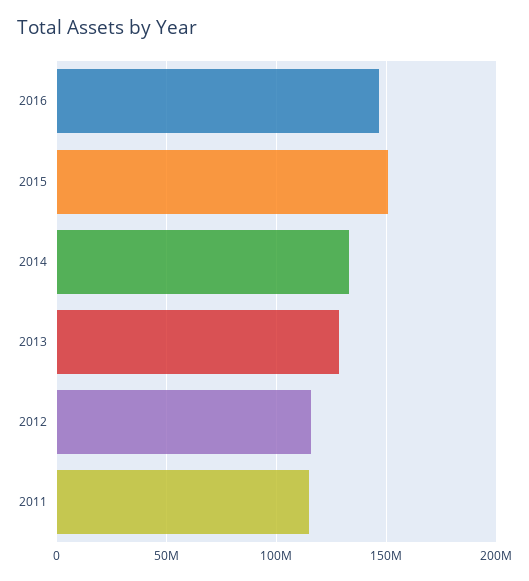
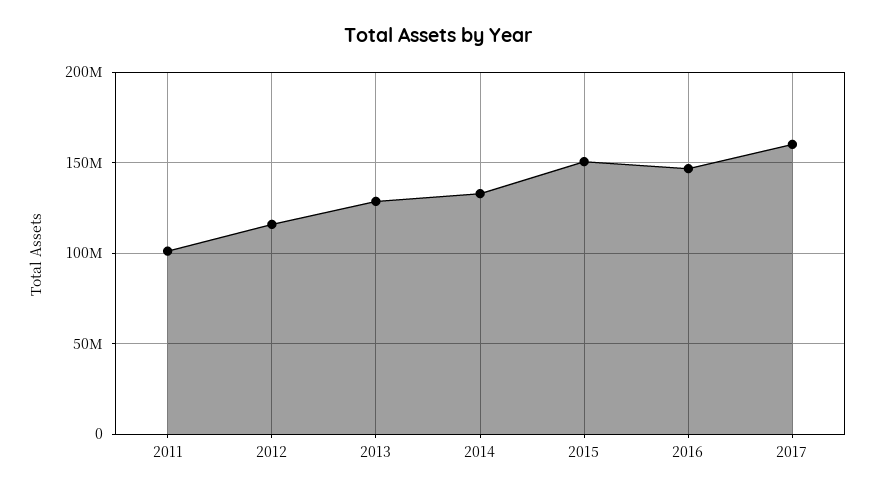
2011: 115000000 -> 100000000
2017: none -> 160000000

